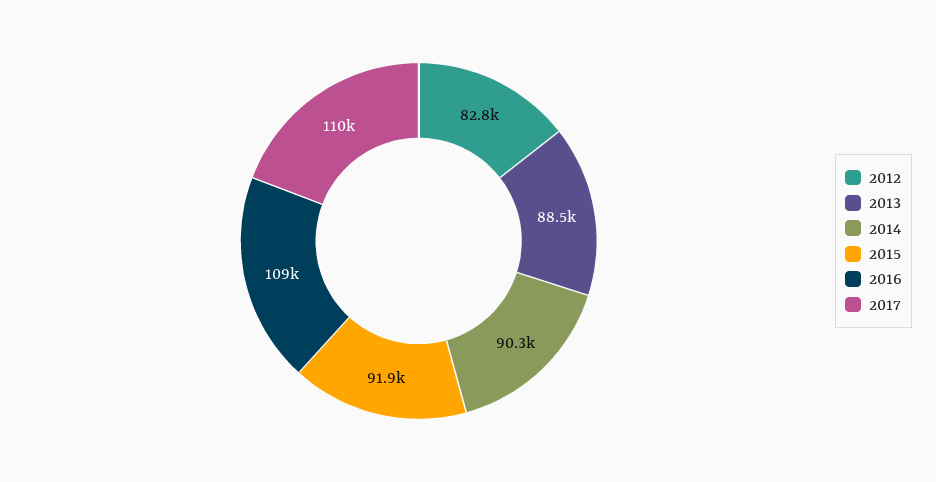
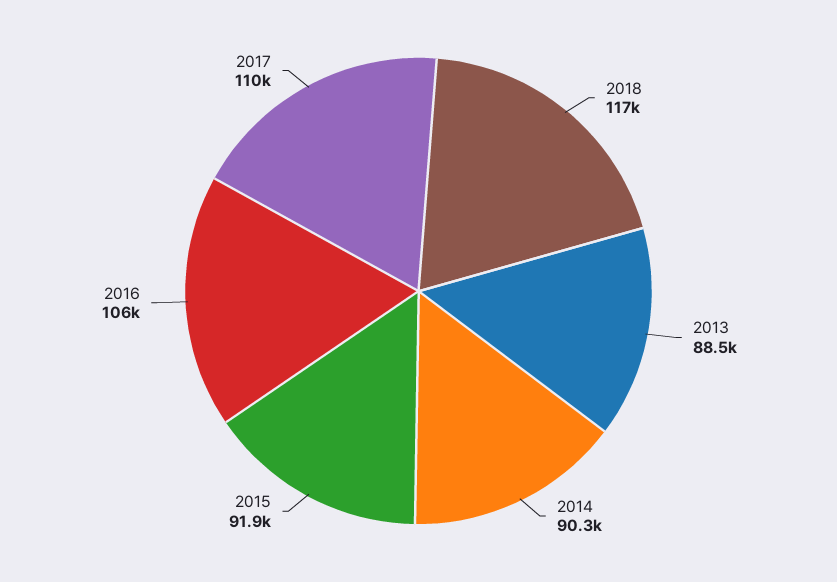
2012: 82800 -> none
2016: 109000 -> 106000
2018: none -> 117000

